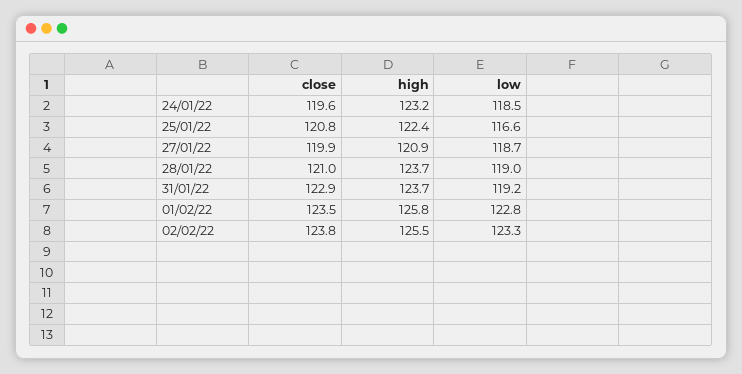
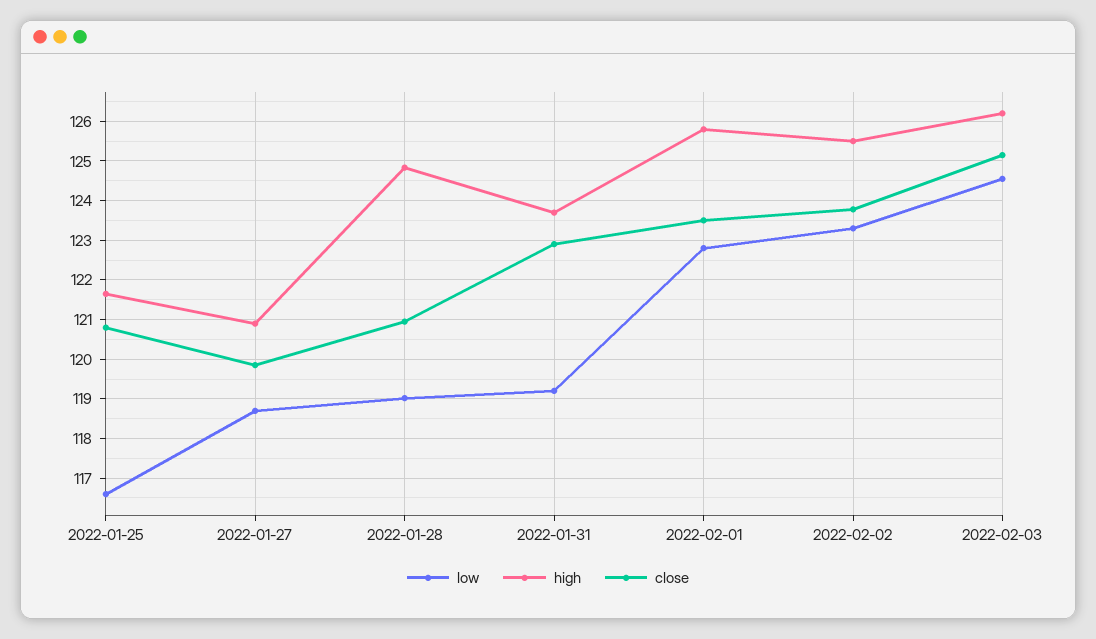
close, 24/01/22: 119.6 -> none
high, 24/01/22: 123.2 -> none
low, 24/01/22: 118.5 -> none
high, 25/01/22: 122.4 -> 121.6
high, 28/01/22: 123.7 -> 124.8
low, 2022-02-03: none -> 124.6
high, 2022-02-03: none -> 126.2
close, 2022-02-03: none -> 125.2

